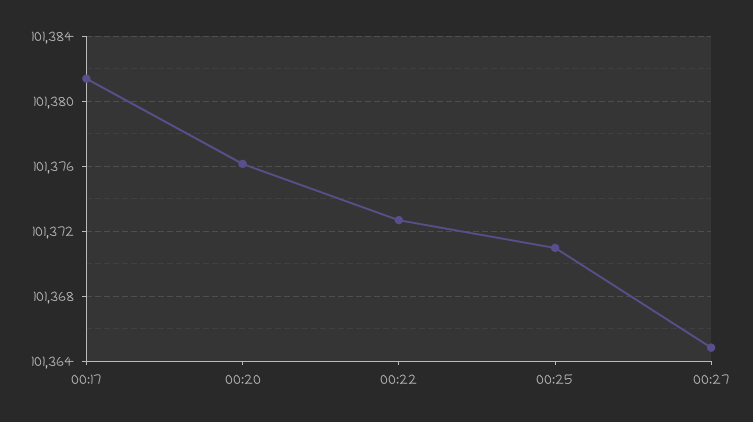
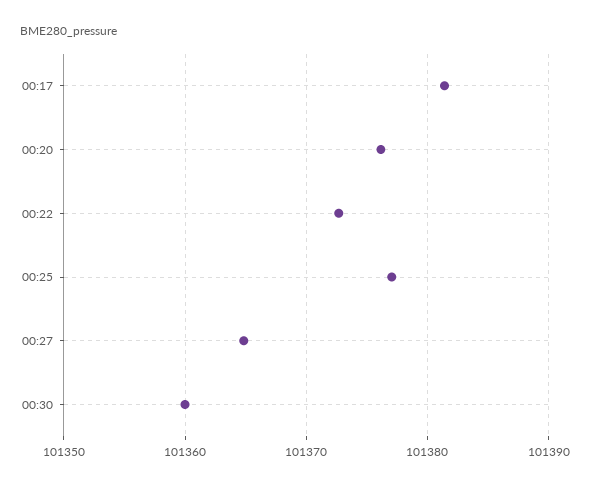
00:25: 101371 -> 101377
00:30: none -> 101360

